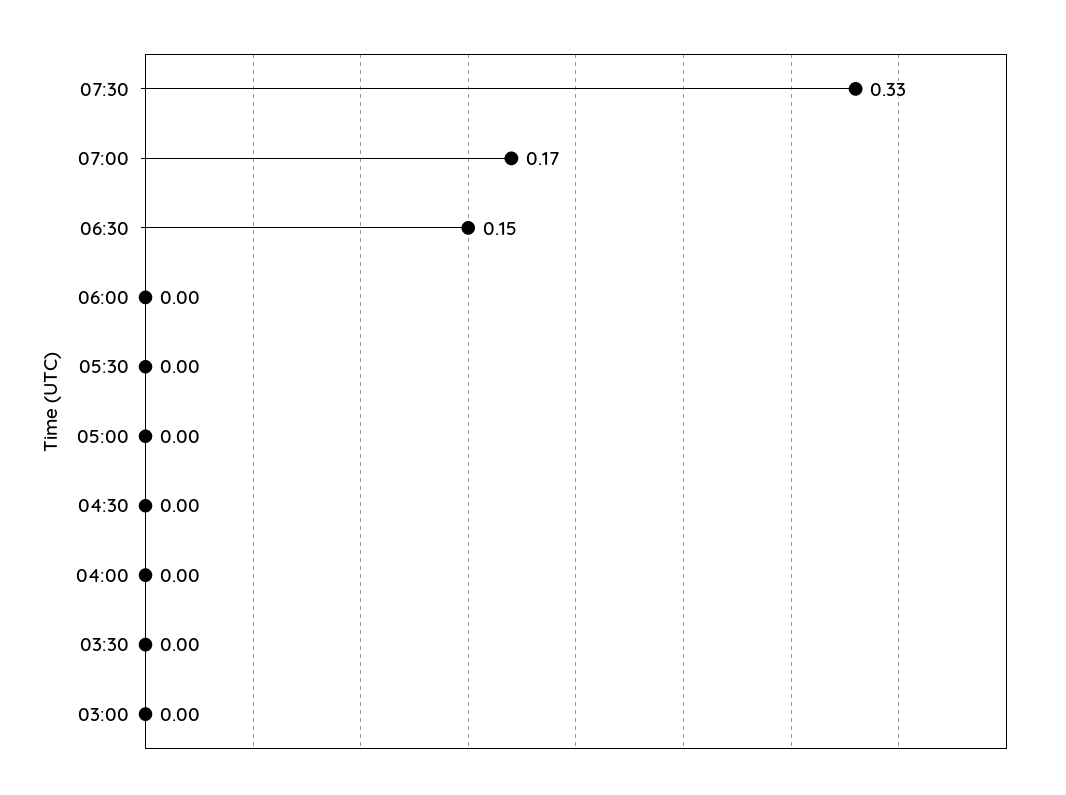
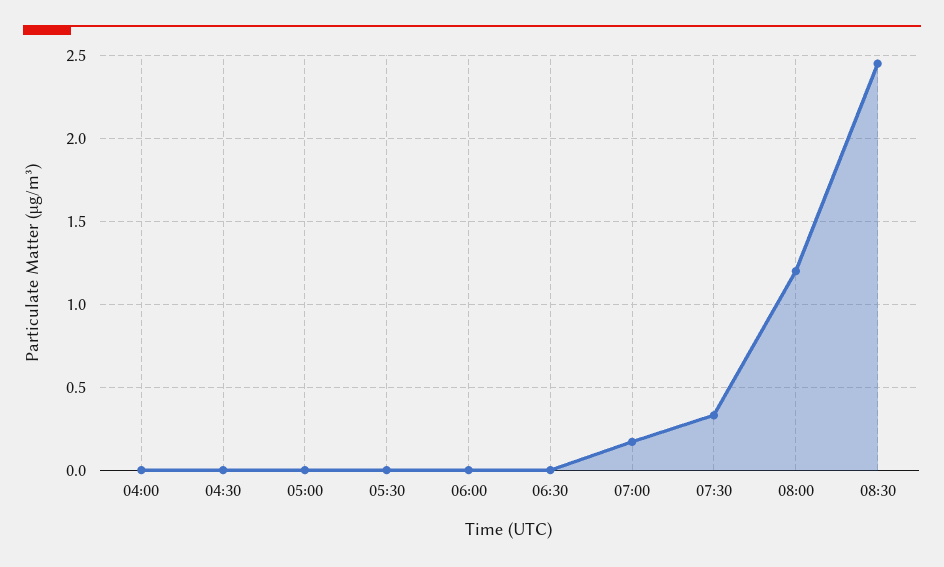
06:30: 0.15 -> 0
03:30: 0 -> none
03:00: 0 -> none
08:00: none -> 1.2
08:30: none -> 2.45

